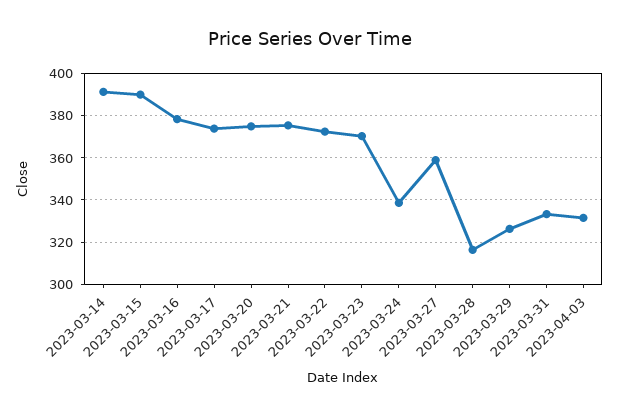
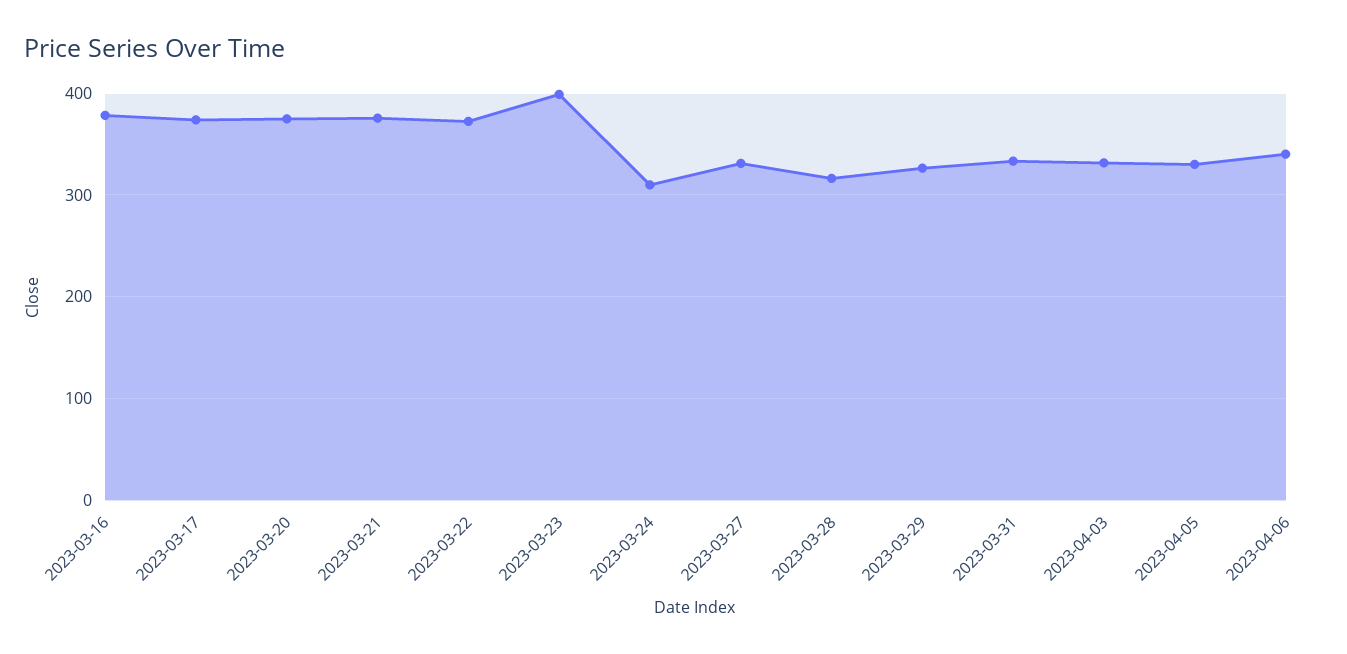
2023-03-14: 390 -> none
2023-03-15: 390 -> none
2023-03-23: 370 -> 400
2023-03-24: 340 -> 310
2023-03-27: 360 -> 330
2023-04-05: none -> 330
2023-04-06: none -> 340

